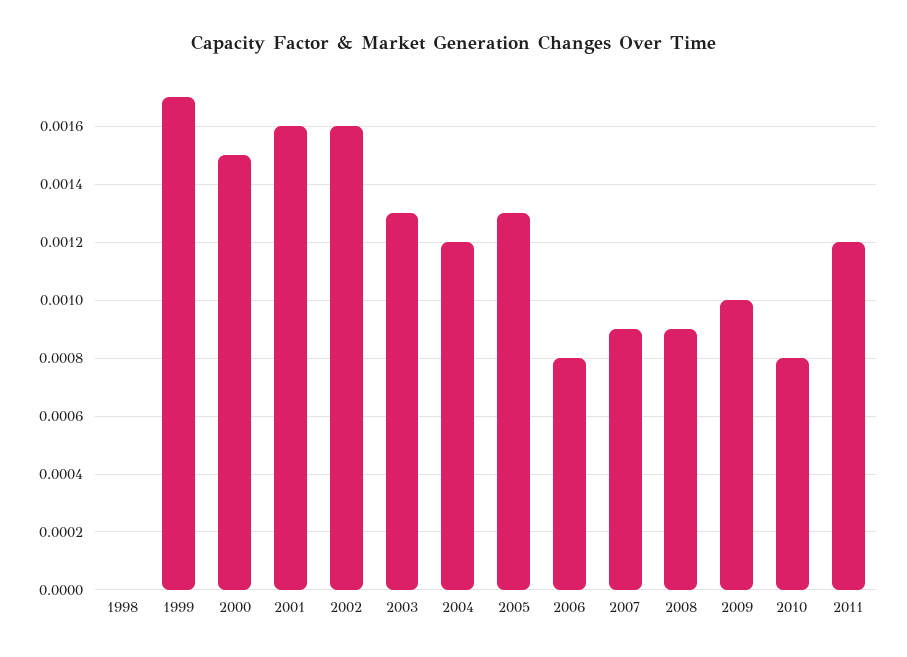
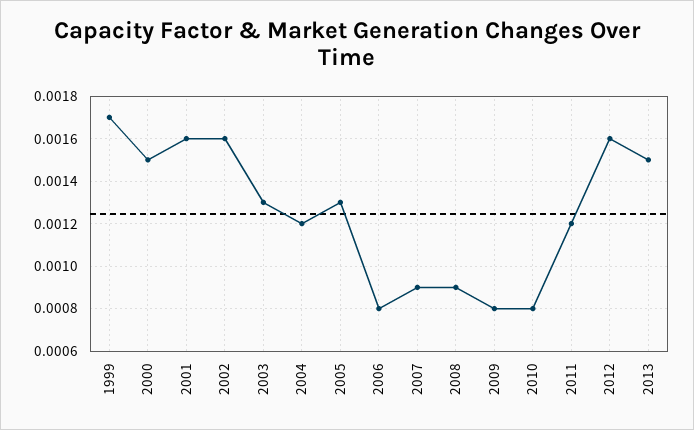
1998: 0 -> none
2009: 0.001 -> 0.0008
2012: none -> 0.0016
2013: none -> 0.0015

